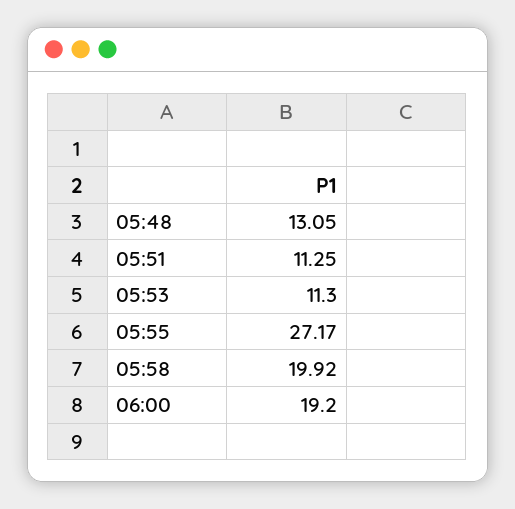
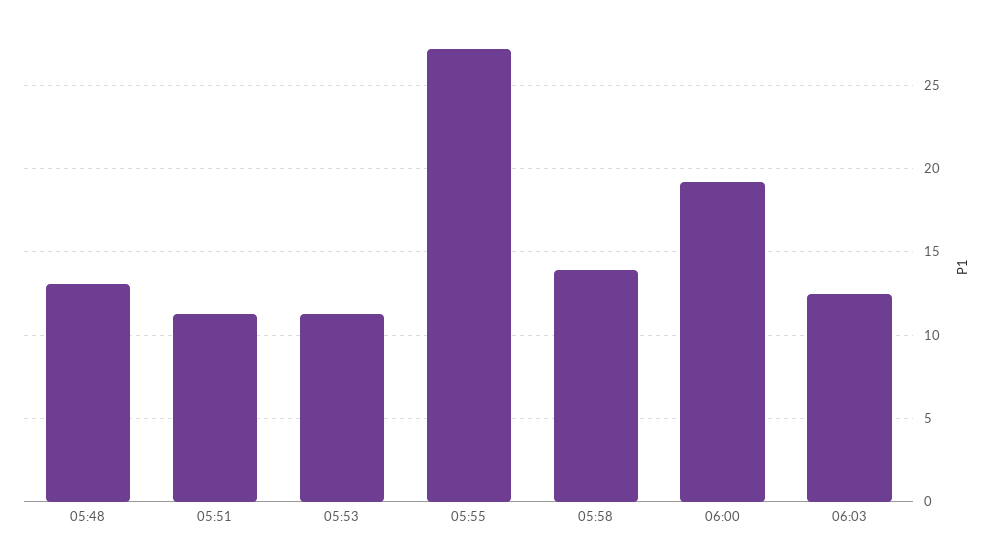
05:58: 19.92 -> 14
06:03: none -> 12.5

